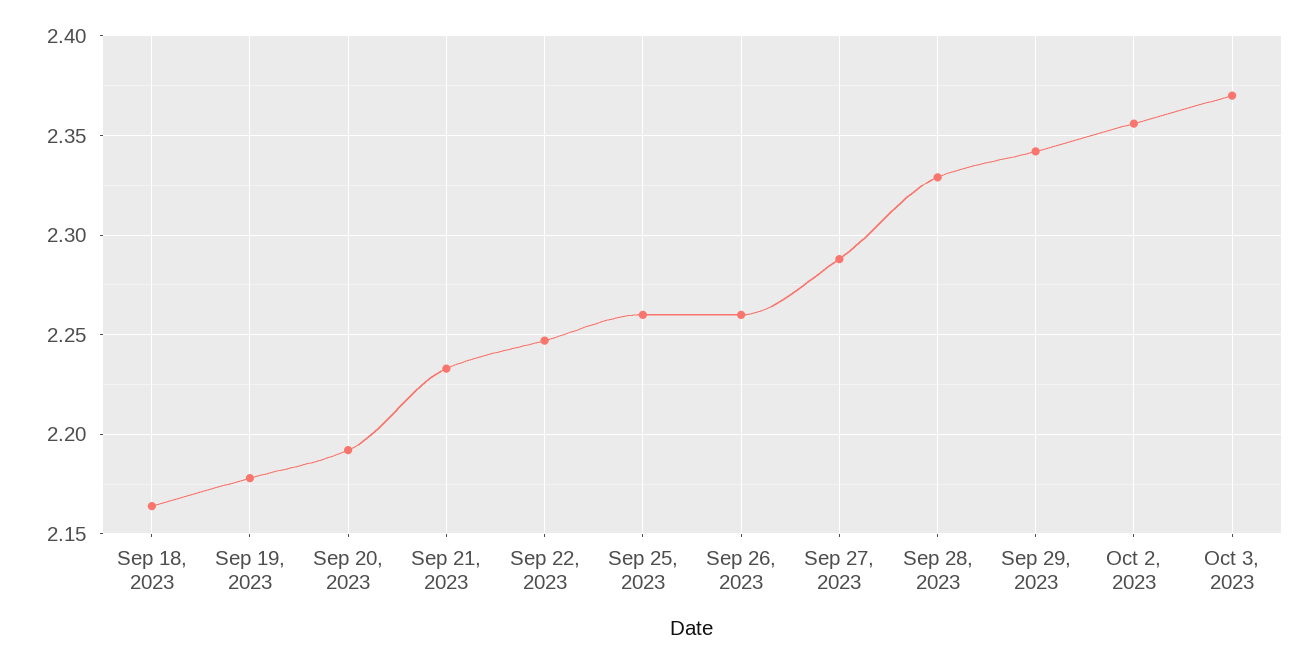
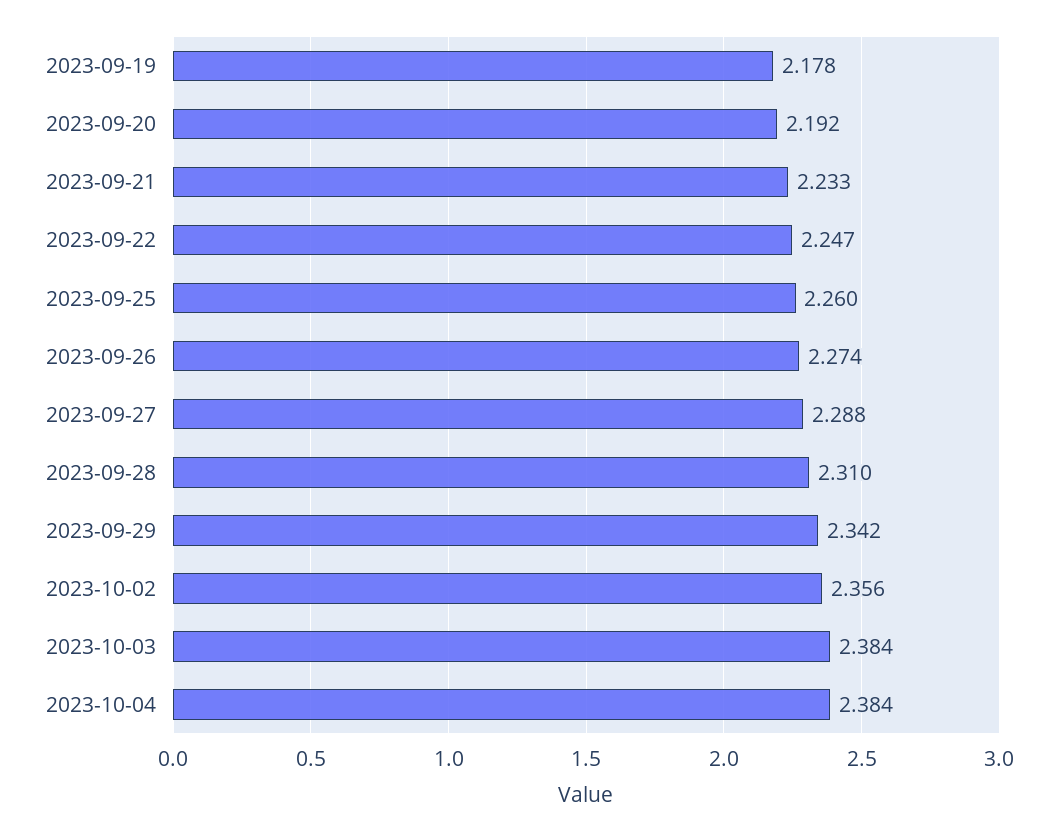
Sep 18, 2023: 2.165 -> none
Sep 26, 2023: 2.26 -> 2.274
Sep 28, 2023: 2.33 -> 2.31
Oct 3, 2023: 2.37 -> 2.384
2023-10-04: none -> 2.384

